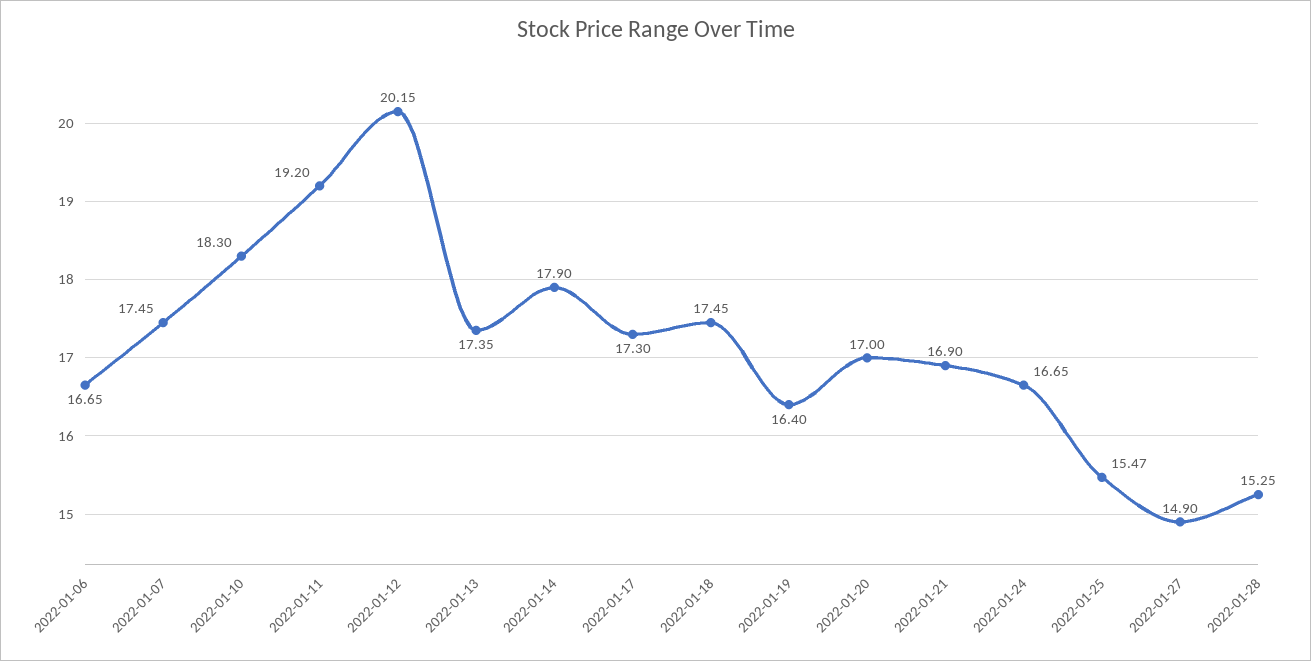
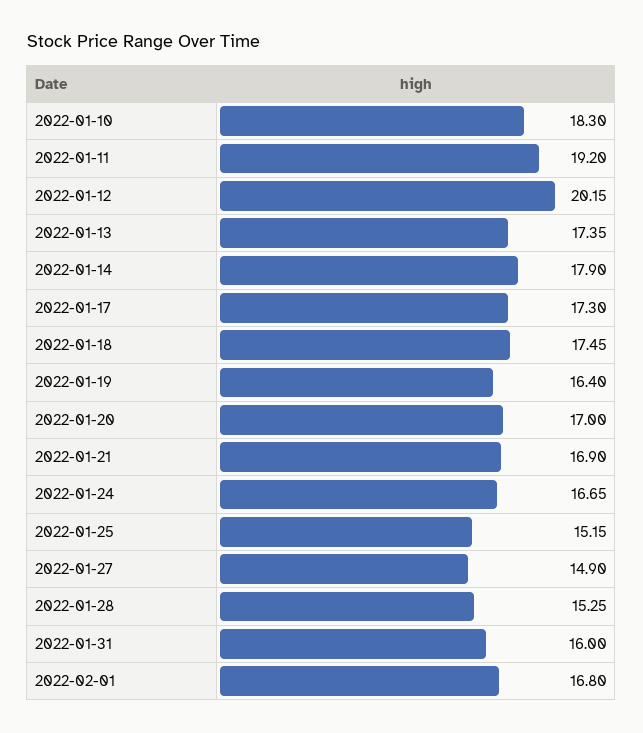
2022-01-06: 16.65 -> none
2022-01-07: 17.45 -> none
2022-01-25: 15.47 -> 15.15
2022-01-31: none -> 16
2022-02-01: none -> 16.8

